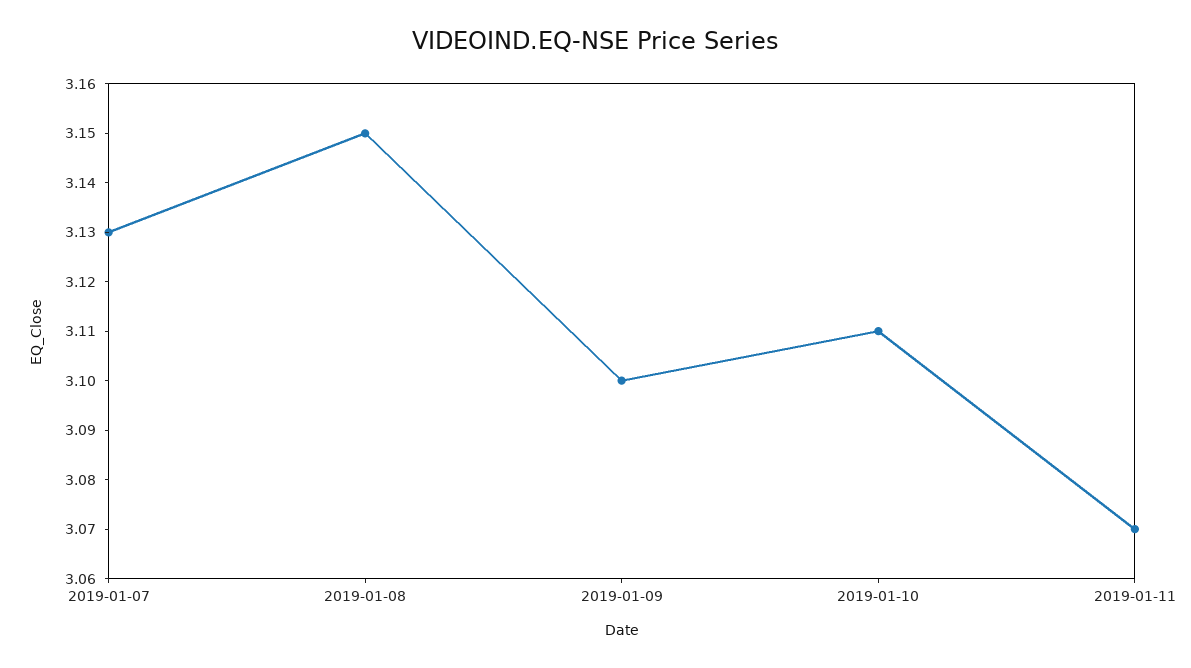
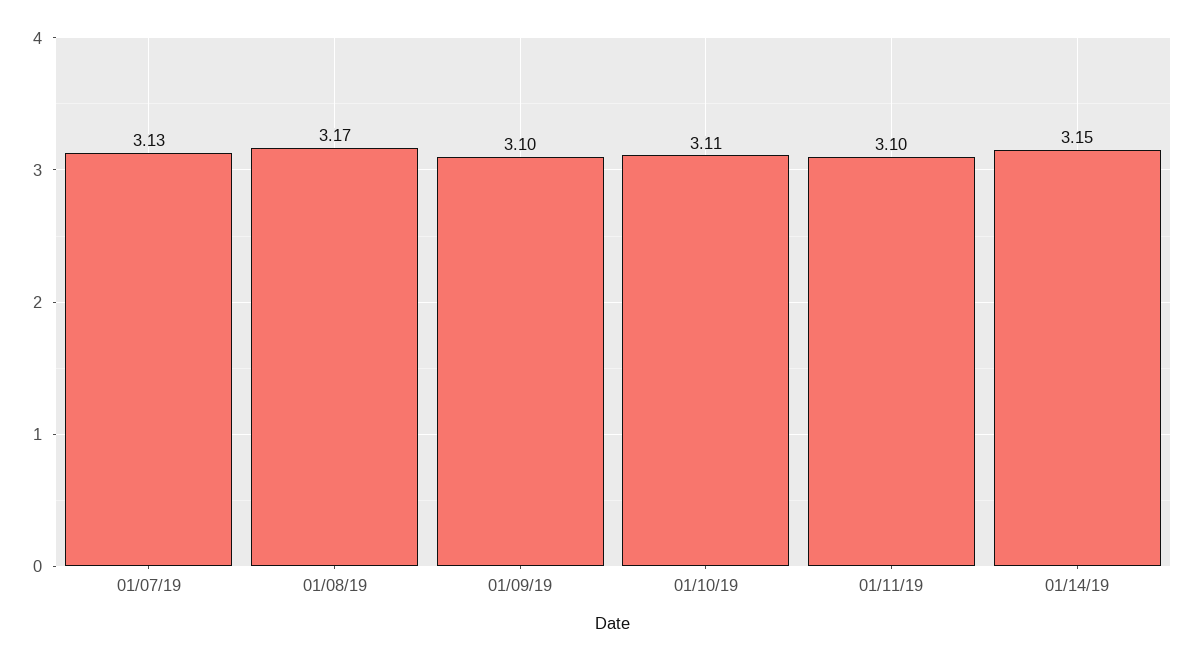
2019-01-08: 3.15 -> 3.17
2019-01-11: 3.07 -> 3.1
01/14/19: none -> 3.15

